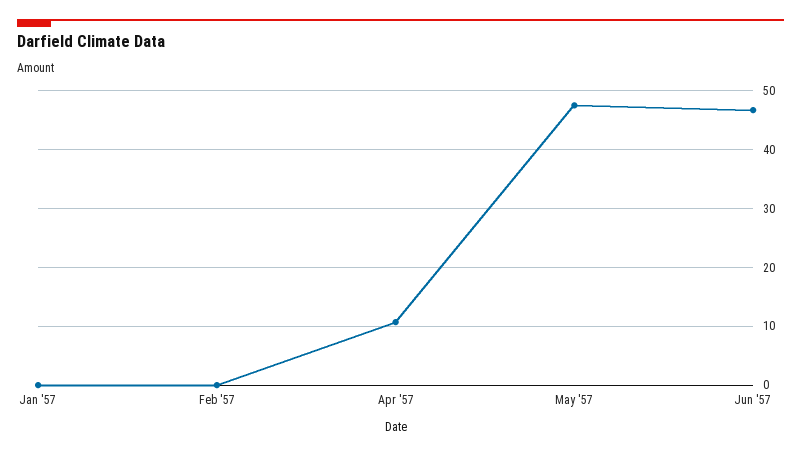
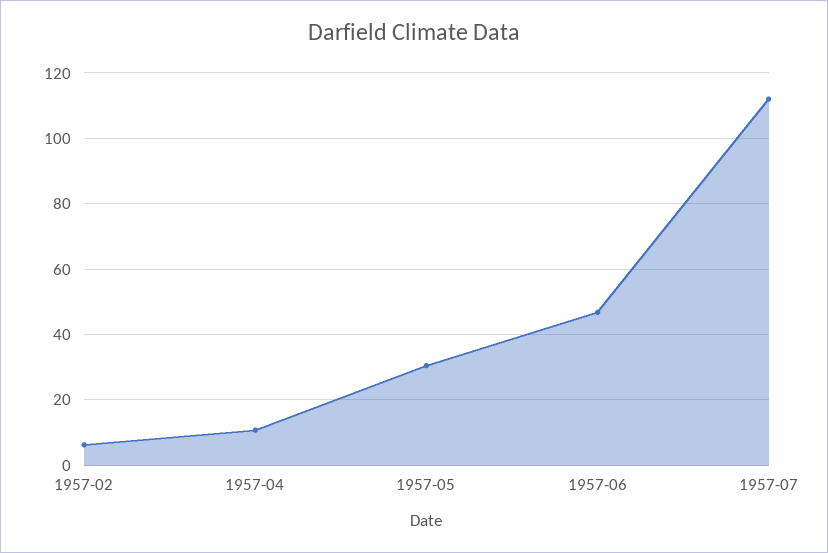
Jan '57: 0 -> none
Feb '57: 0 -> 6
May '57: 48 -> 30
1957-07: none -> 112

